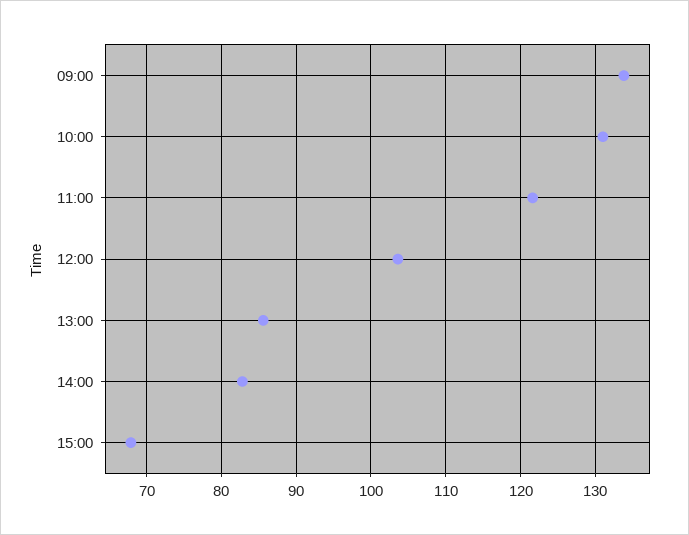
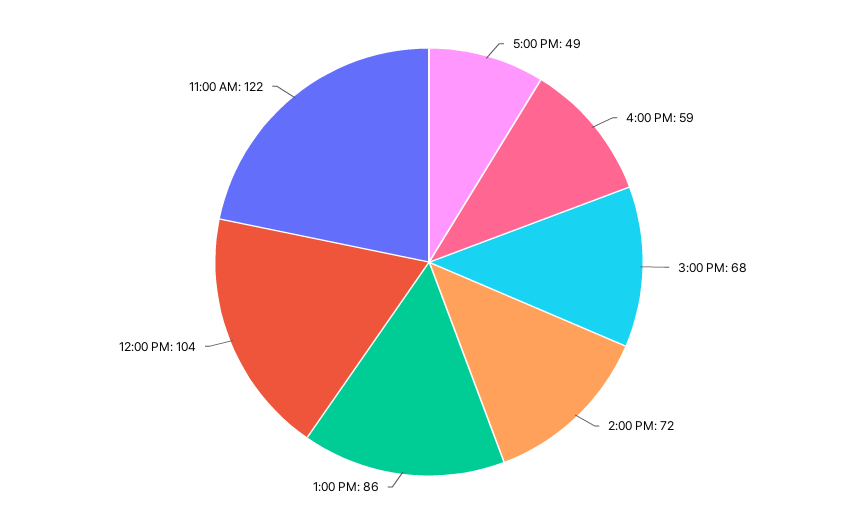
09:00: 134 -> none
10:00: 131 -> none
14:00: 83 -> 72
5:00 PM: none -> 49
4:00 PM: none -> 59

